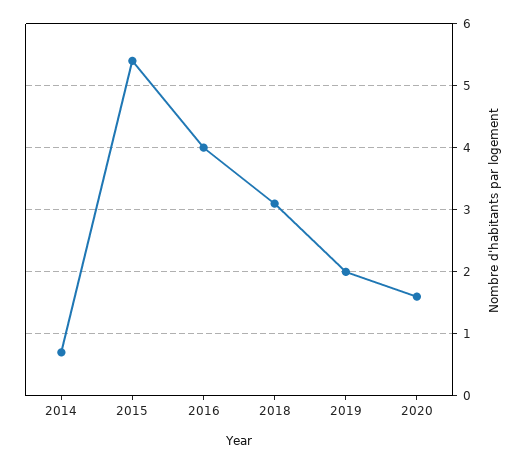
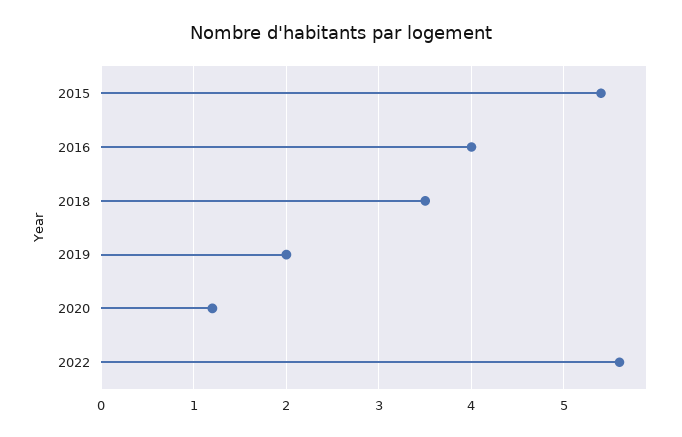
2014: 0.7 -> none
2018: 3.1 -> 3.5
2020: 1.6 -> 1.2
2022: none -> 5.6

